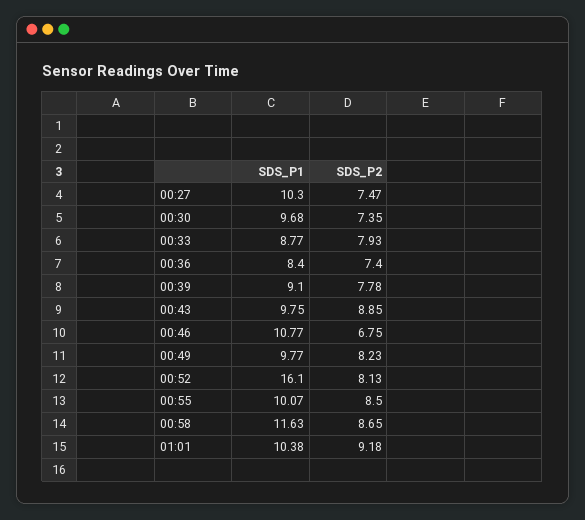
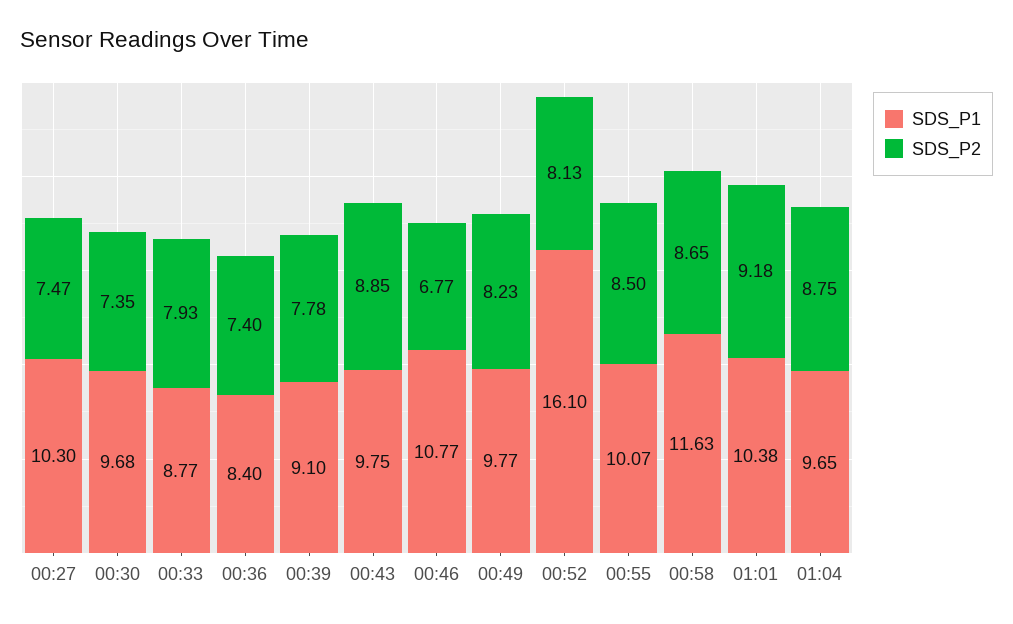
SDS_P2, 00:46: 6.75 -> 6.77
SDS_P1, 01:04: none -> 9.65
SDS_P2, 01:04: none -> 8.75

